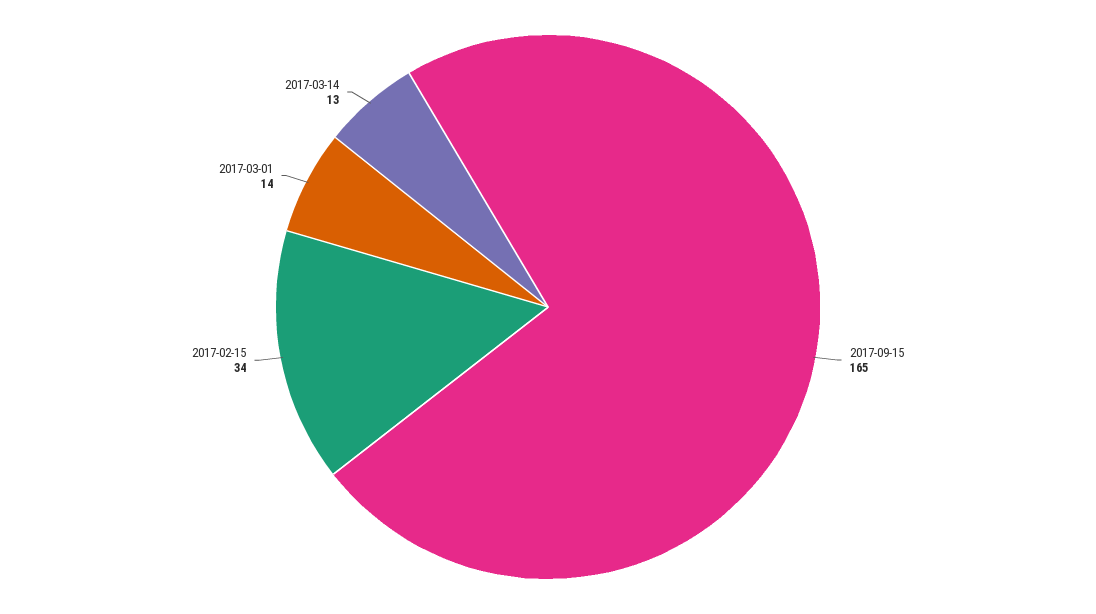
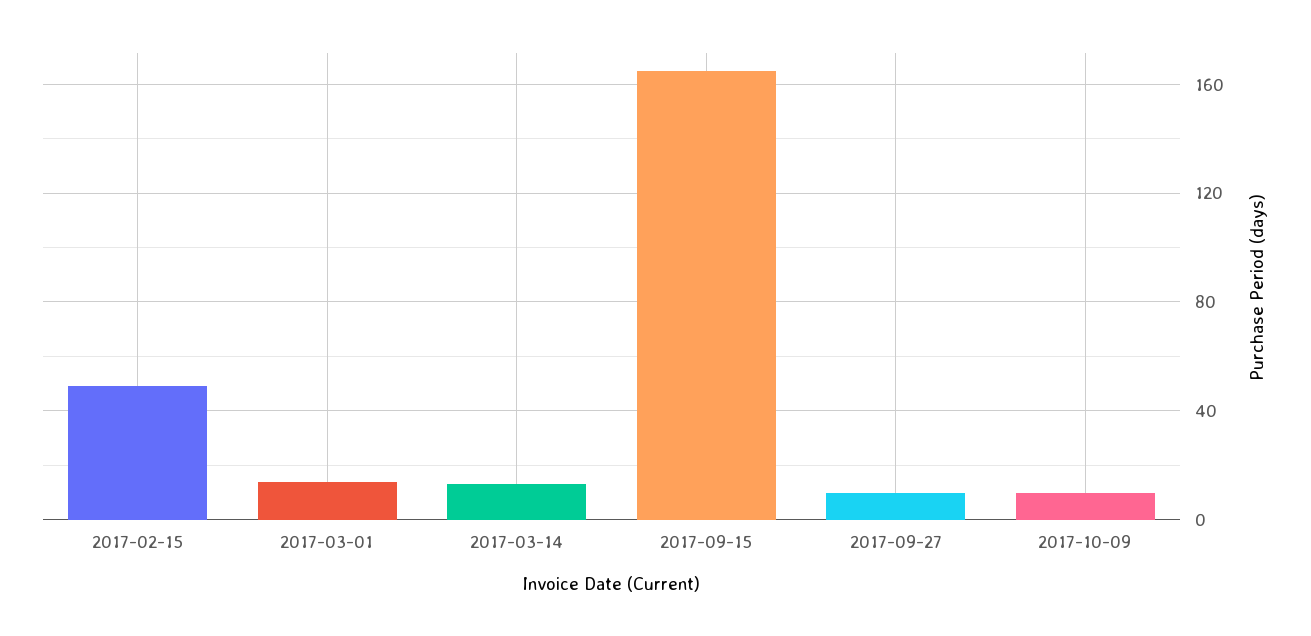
2017-02-15: 34 -> 50
2017-09-27: none -> 10
2017-10-09: none -> 10

